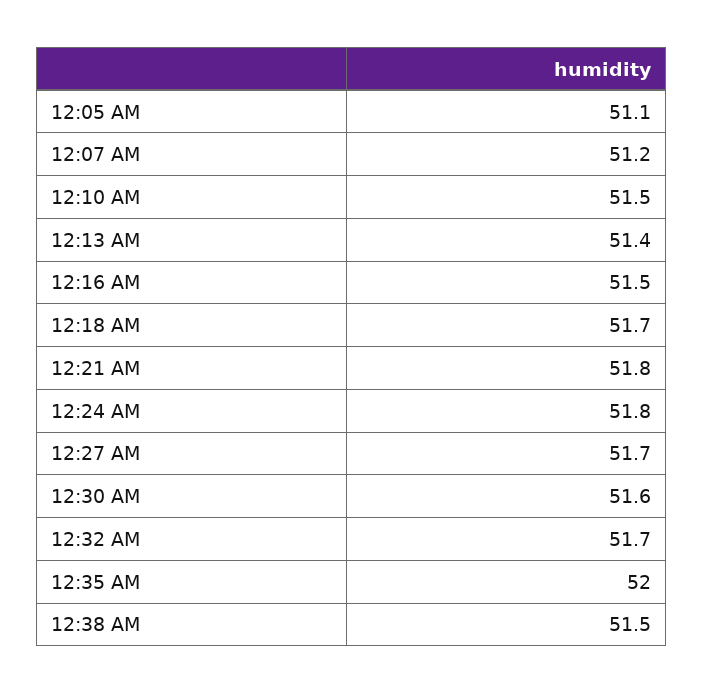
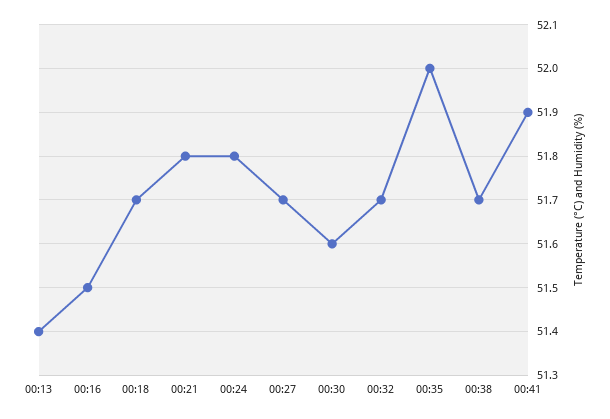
12:05 AM: 51.1 -> none
12:07 AM: 51.2 -> none
12:10 AM: 51.5 -> none
12:38 AM: 51.5 -> 51.7
00:41: none -> 51.9

